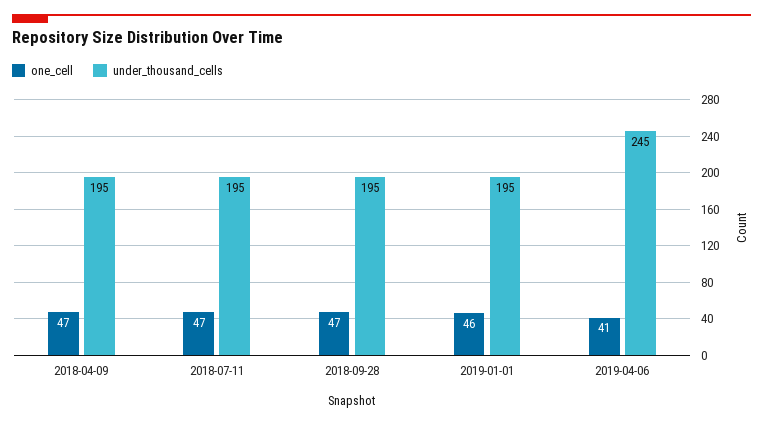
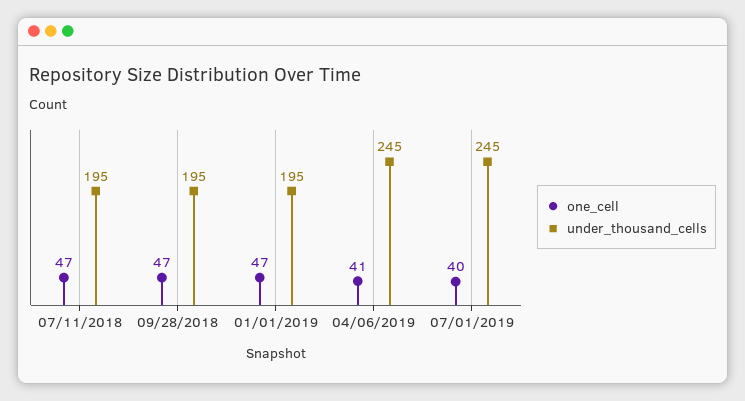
one_cell, 2018-04-09: 47 -> none
under_thousand_cells, 2018-04-09: 195 -> none
one_cell, 2019-01-01: 46 -> 47
one_cell, 07/01/2019: none -> 40
under_thousand_cells, 07/01/2019: none -> 245

